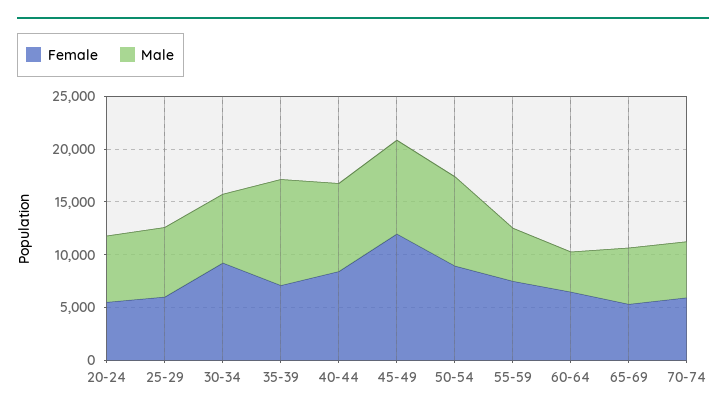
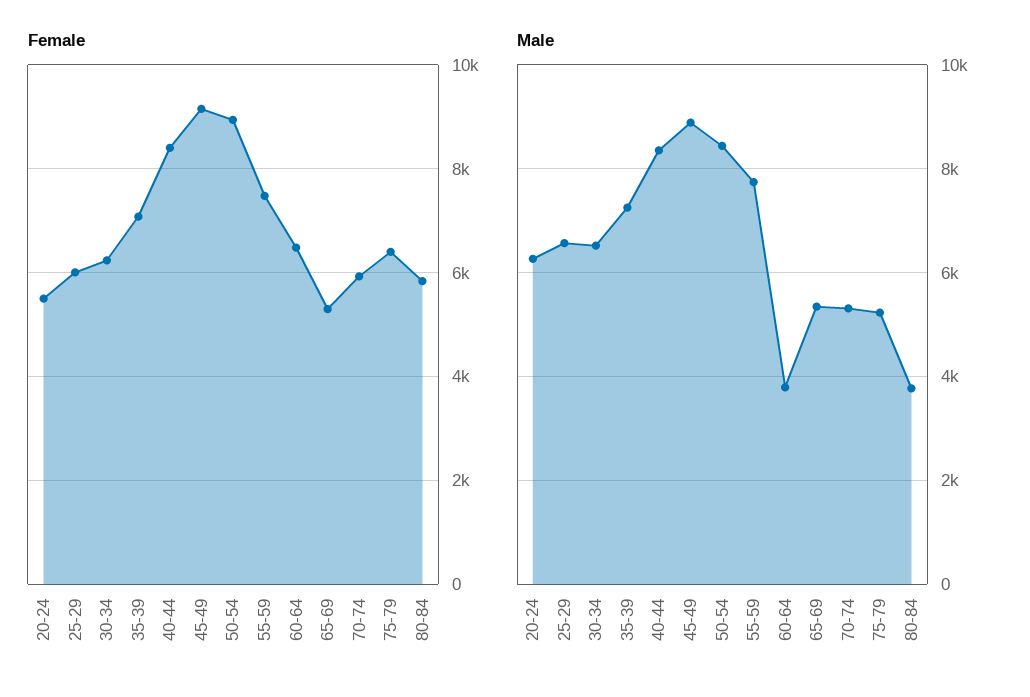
Female, 30-34: 9000 -> 6200
Male, 35-39: 10000 -> 7200
Female, 45-49: 12000 -> 9200
Male, 55-59: 5000 -> 7800
Female, 75-79: none -> 6400
Female, 80-84: none -> 5800
Male, 75-79: none -> 5200
Male, 80-84: none -> 3800

